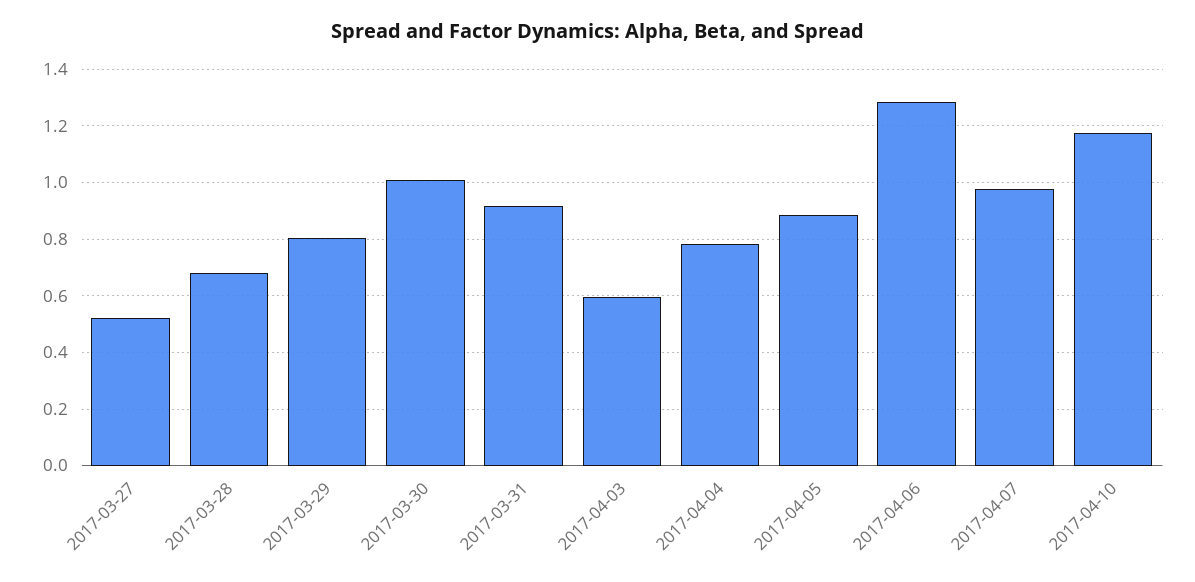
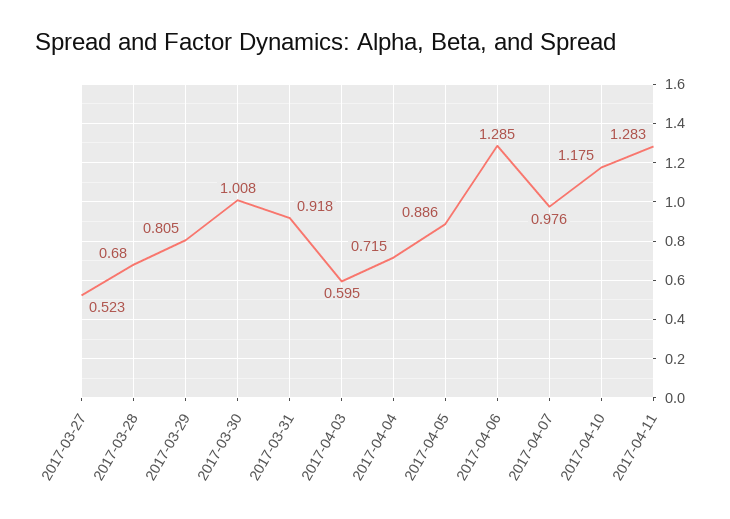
2017-04-04: 0.775 -> 0.715
2017-04-11: none -> 1.283

